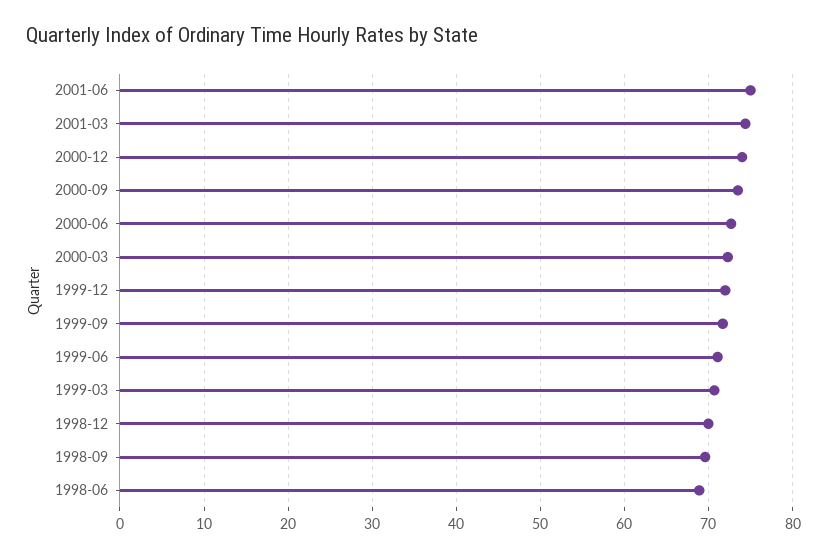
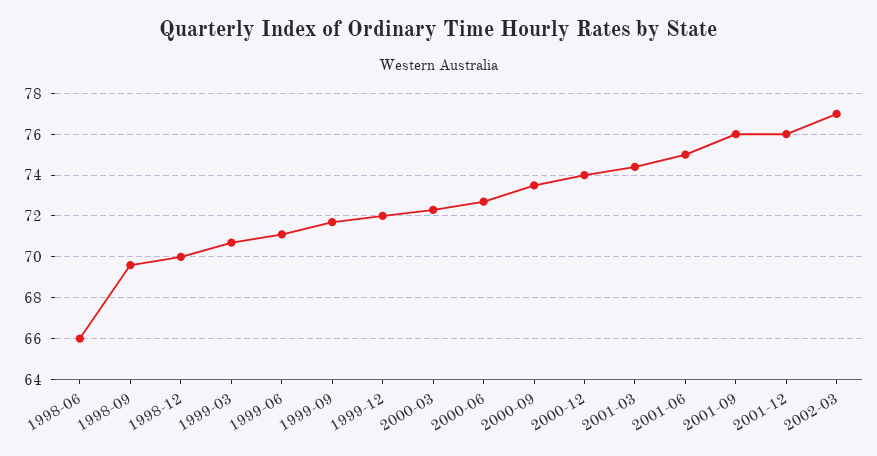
1998-06: 69 -> 66
2001-09: none -> 76
2001-12: none -> 76
2002-03: none -> 77

